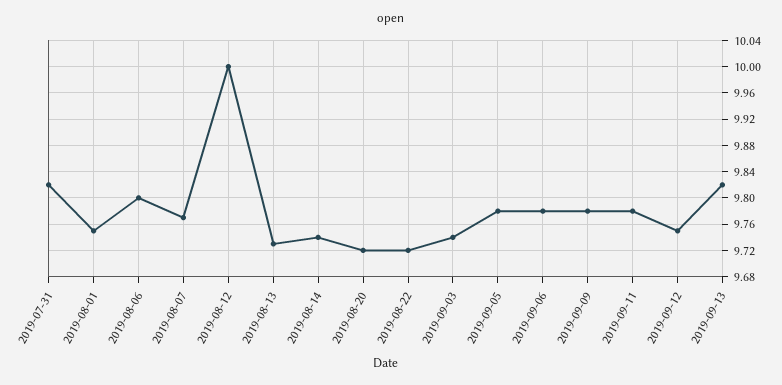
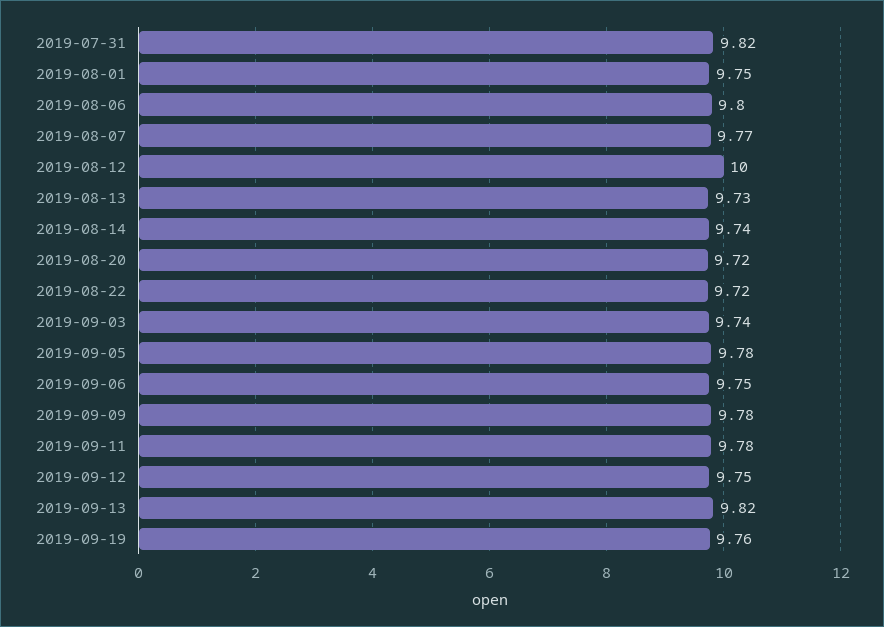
2019-09-06: 9.78 -> 9.75
2019-09-19: none -> 9.76

